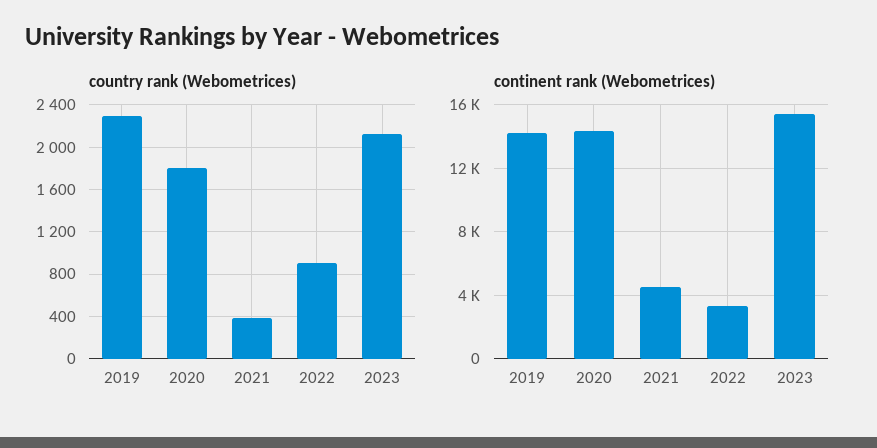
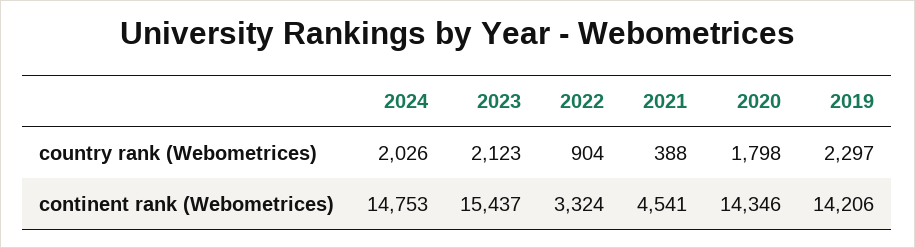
country rank (Webometrices), 2024: none -> 2026
continent rank (Webometrices), 2024: none -> 14753

